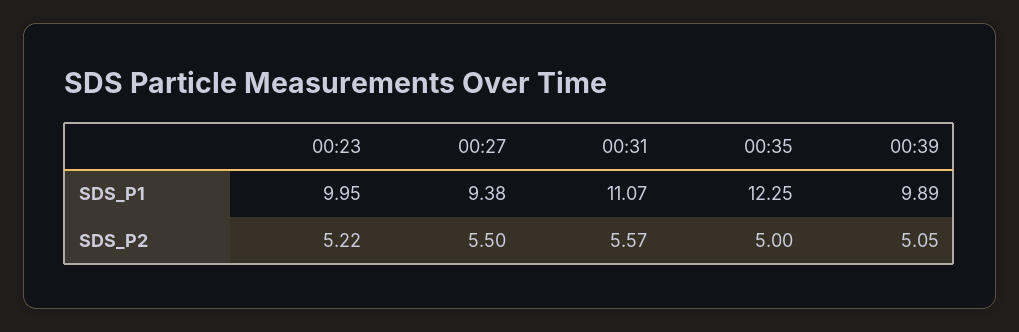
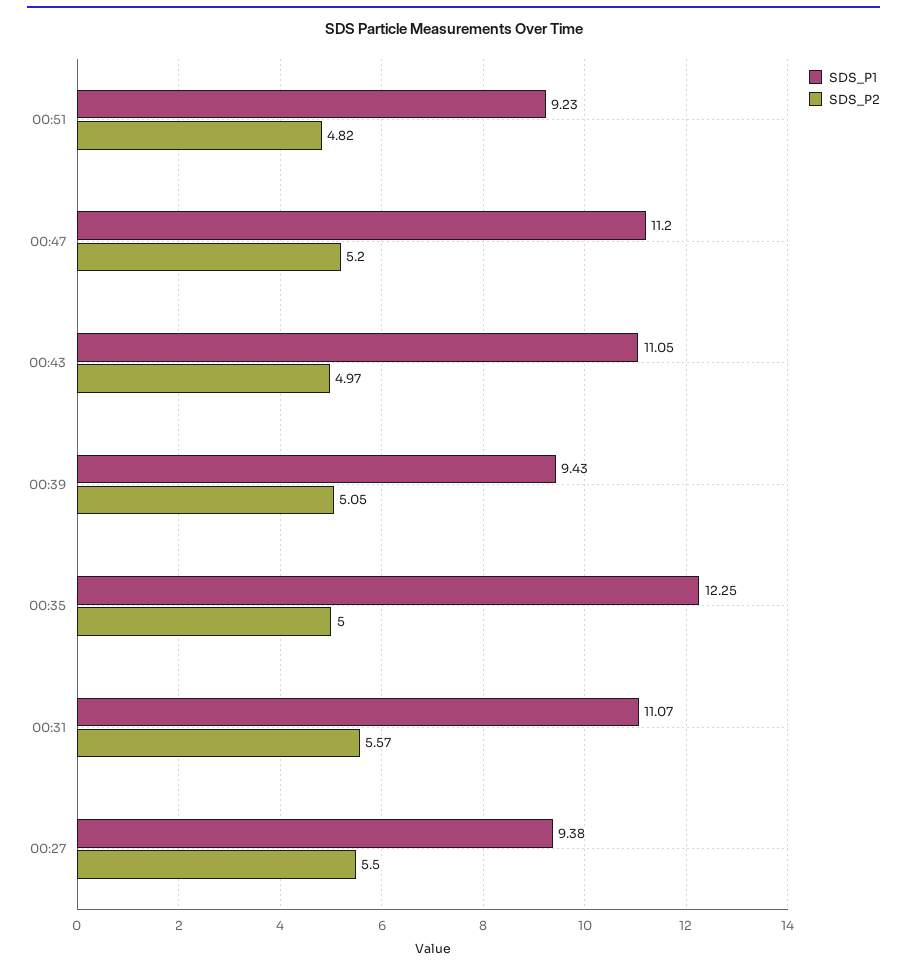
SDS_P1, 00:23: 9.95 -> none
SDS_P1, 00:39: 9.89 -> 9.43
SDS_P2, 00:23: 5.22 -> none
SDS_P1, 00:51: none -> 9.23
SDS_P2, 00:51: none -> 4.82
SDS_P1, 00:47: none -> 11.2
SDS_P2, 00:47: none -> 5.2
SDS_P1, 00:43: none -> 11.05
SDS_P2, 00:43: none -> 4.97

